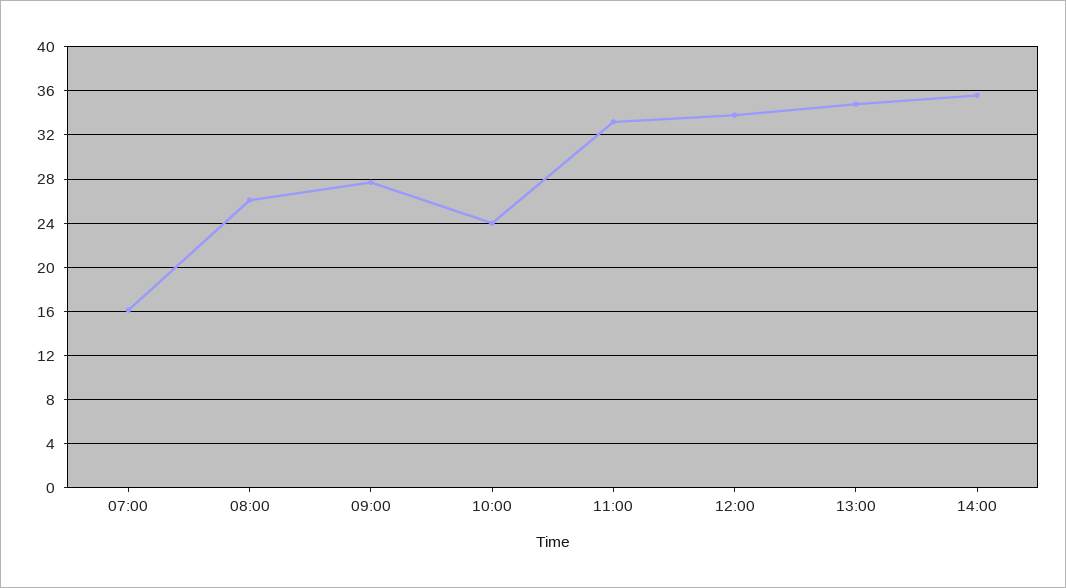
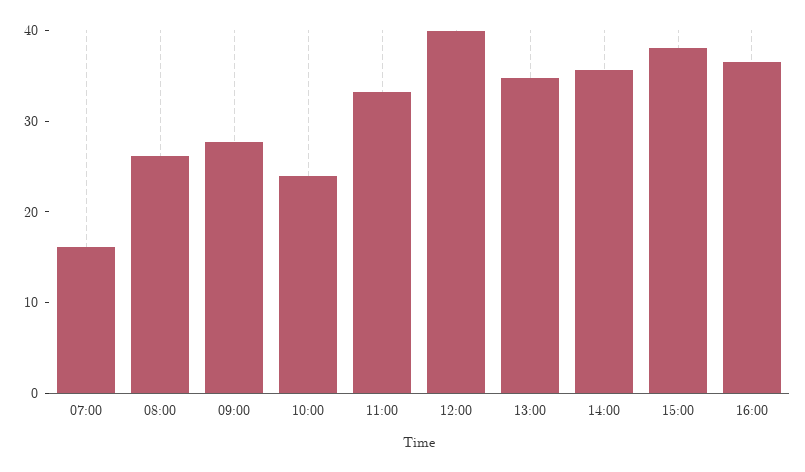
12:00: 34 -> 40
15:00: none -> 38
16:00: none -> 36

